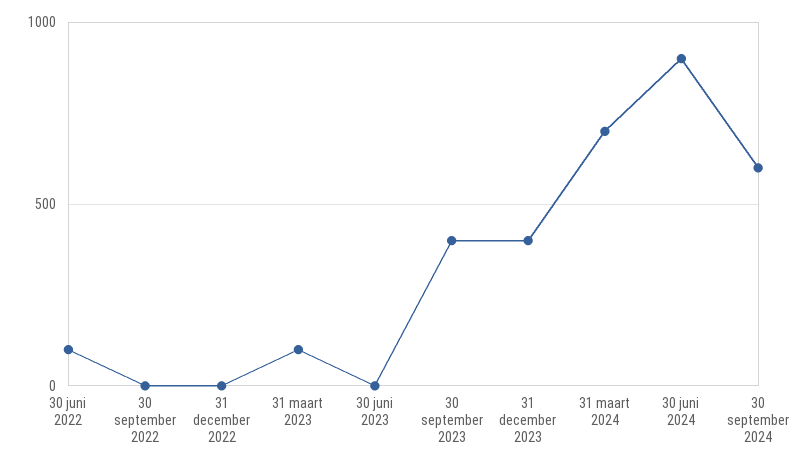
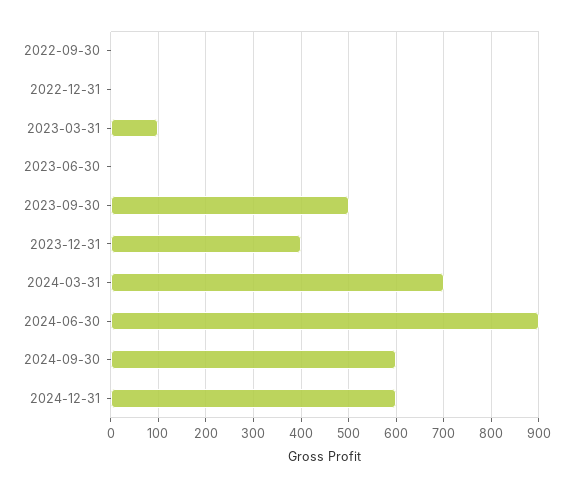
30 juni 2022: 100 -> none
30 september 2023: 400 -> 500
2024-12-31: none -> 600

